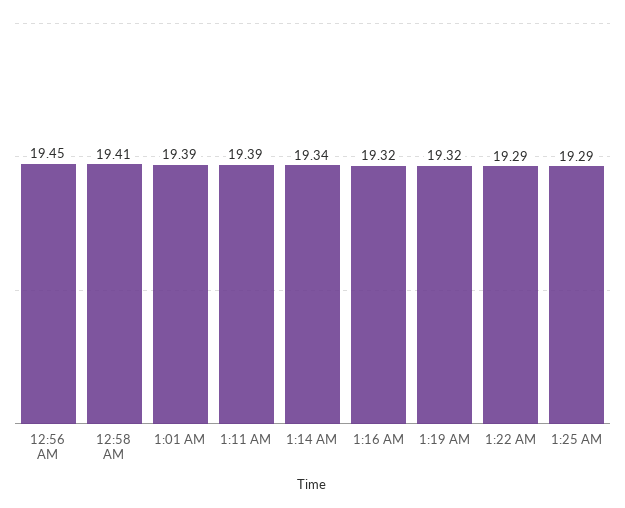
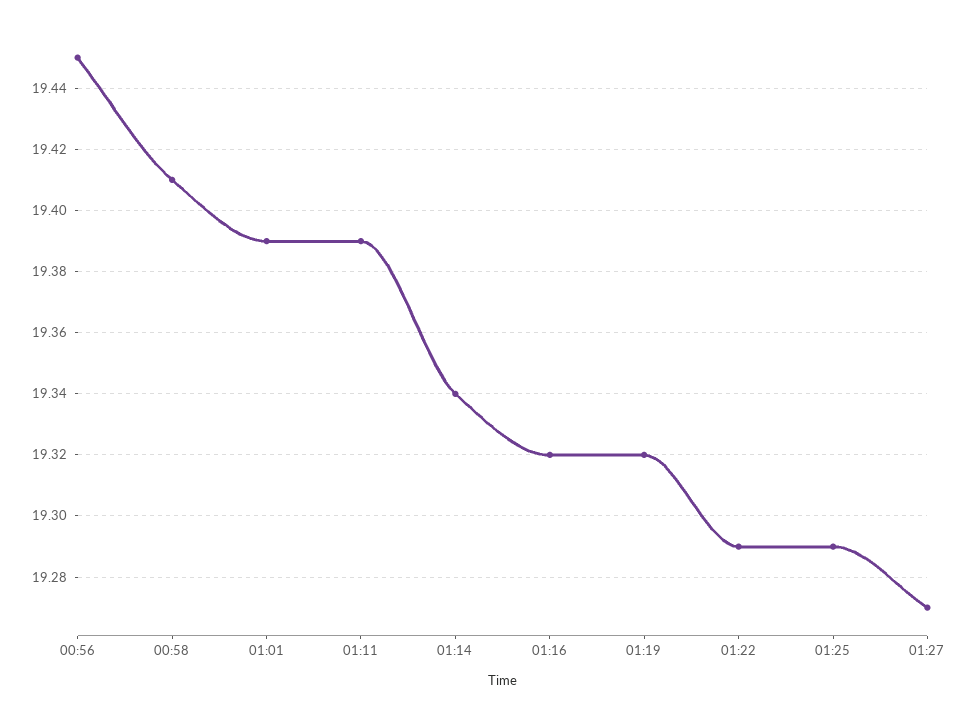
01:27: none -> 19.27

